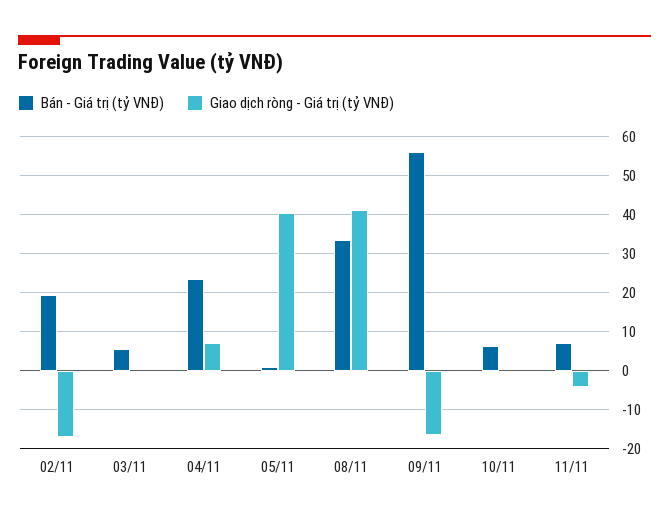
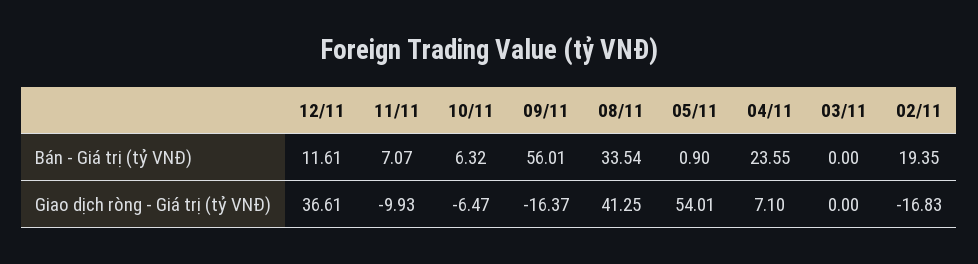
Bán - Giá trị (tỷ VNĐ), 03/11: 6 -> 0
Giao dịch ròng - Giá trị (tỷ VNĐ), 05/11: 40 -> 54.01
Giao dịch ròng - Giá trị (tỷ VNĐ), 10/11: 0 -> -6.47
Giao dịch ròng - Giá trị (tỷ VNĐ), 11/11: -4 -> -9.93
Bán - Giá trị (tỷ VNĐ), 12/11: none -> 11.61
Giao dịch ròng - Giá trị (tỷ VNĐ), 12/11: none -> 36.61

